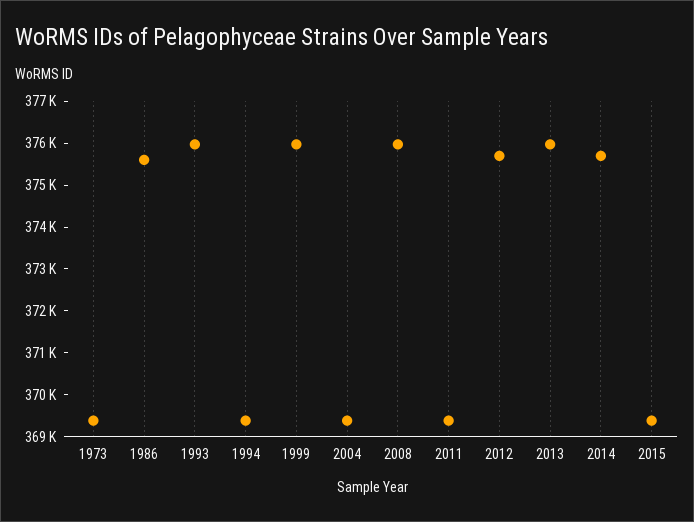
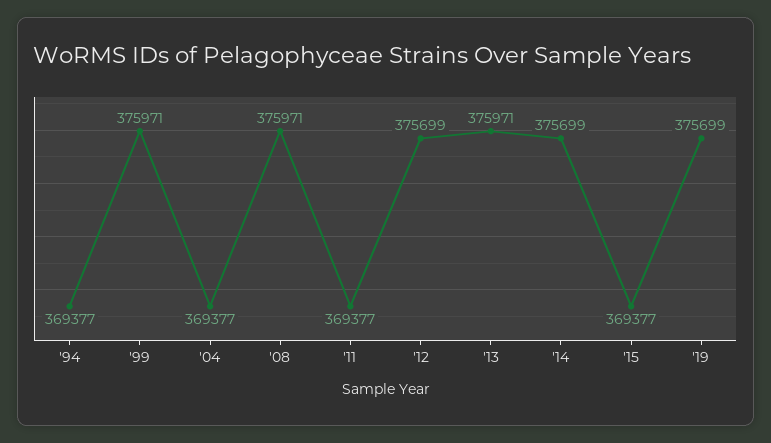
1973: 369400 -> none
1986: 375600 -> none
1993: 376000 -> none
'19: none -> 375699

